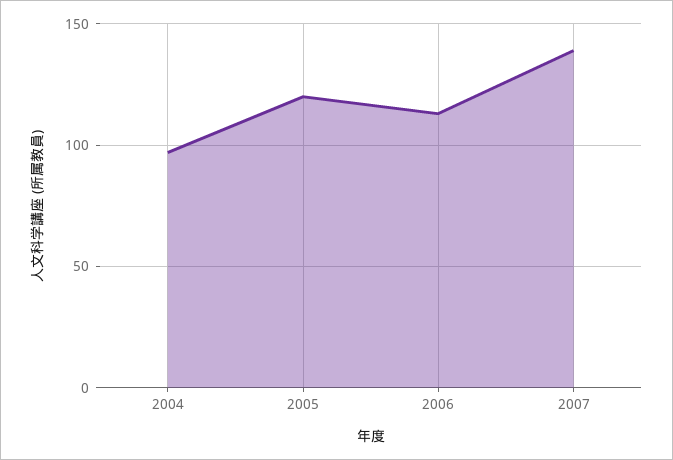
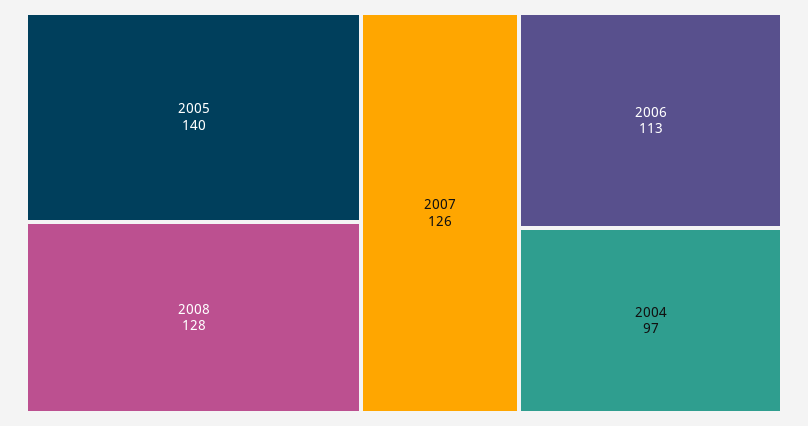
2005: 120 -> 140
2007: 140 -> 126
2008: none -> 128

